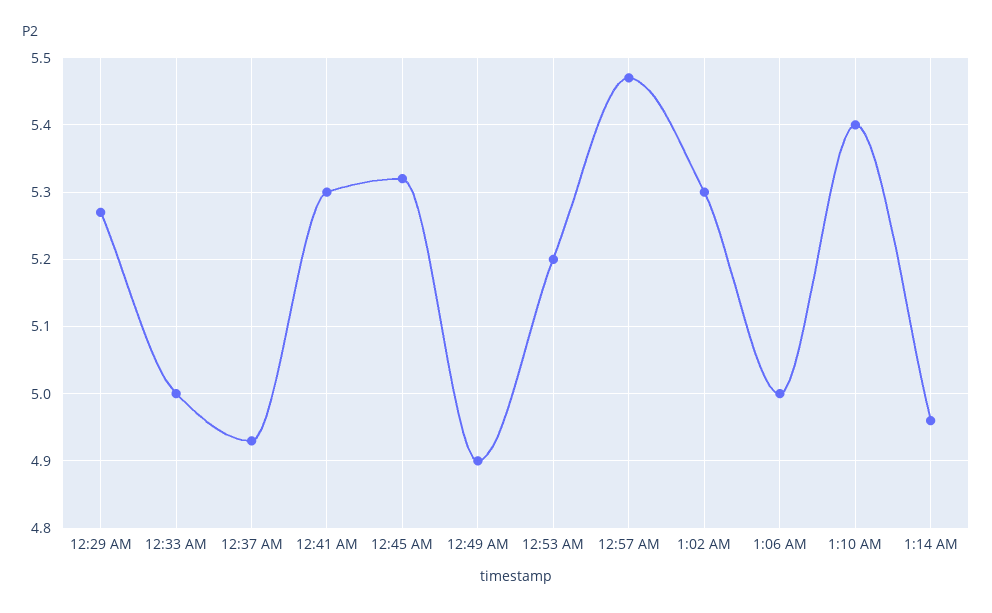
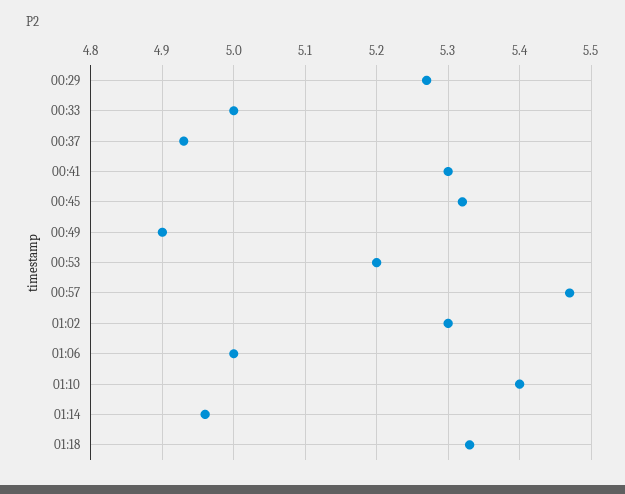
01:18: none -> 5.33

